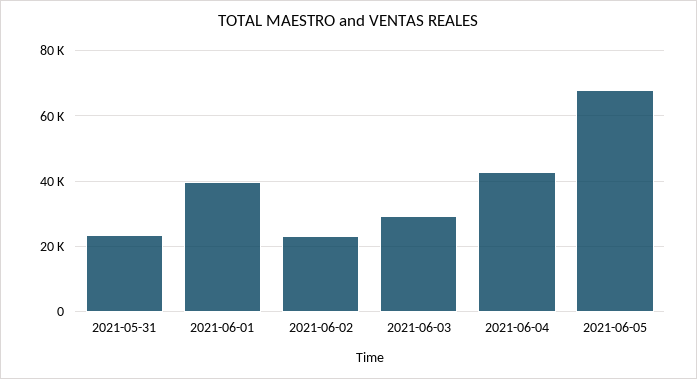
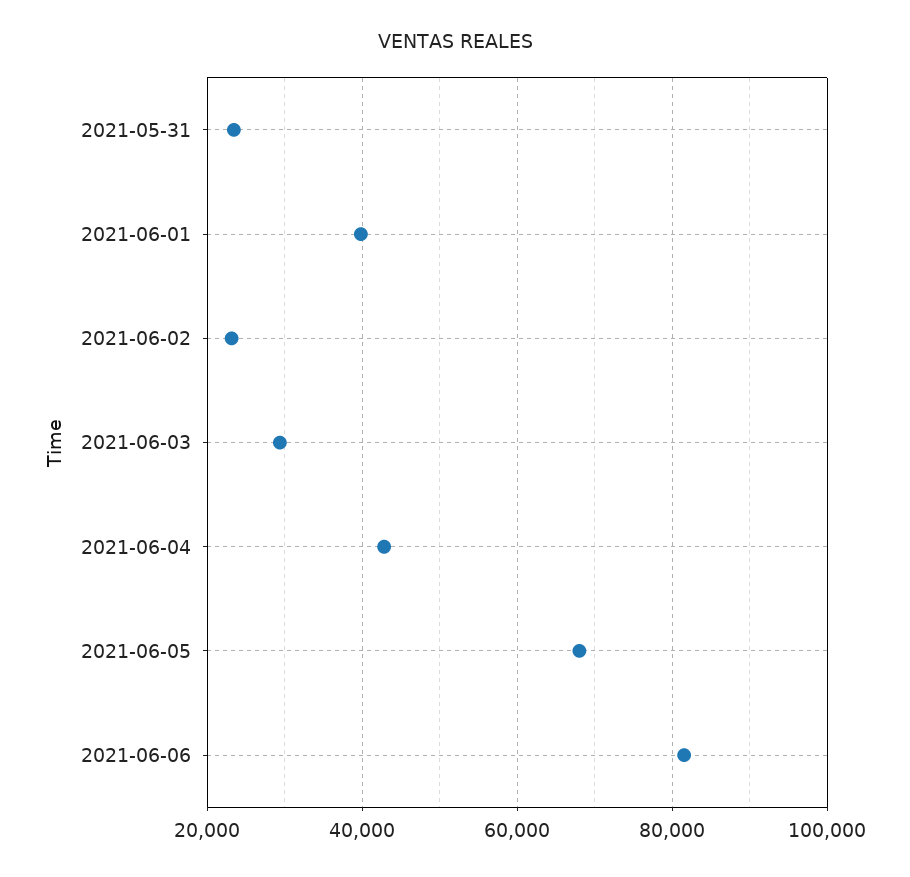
2021-06-06: none -> 82000

